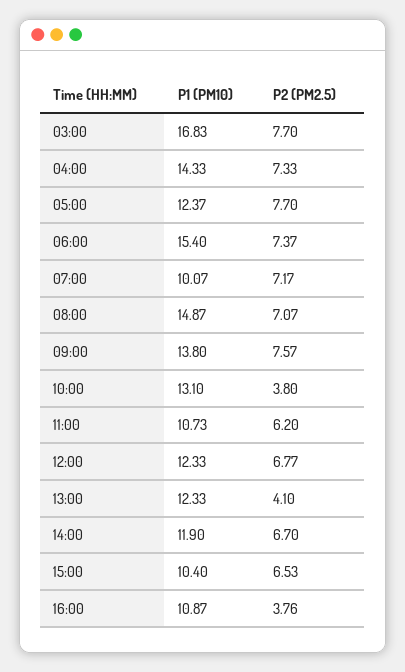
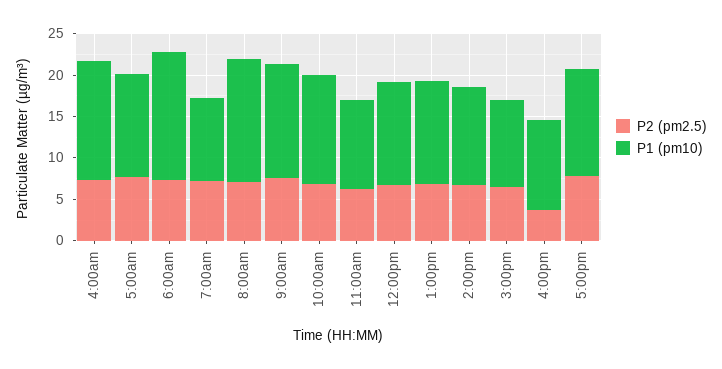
P1 (PM10), 03:00: 16.83 -> none
P2 (PM2.5), 03:00: 7.7 -> none
P2 (PM2.5), 10:00: 3.8 -> 7
P2 (PM2.5), 13:00: 4.1 -> 7
P2 (PM2.5), 5:00pm: none -> 8
P1 (PM10), 5:00pm: none -> 13

